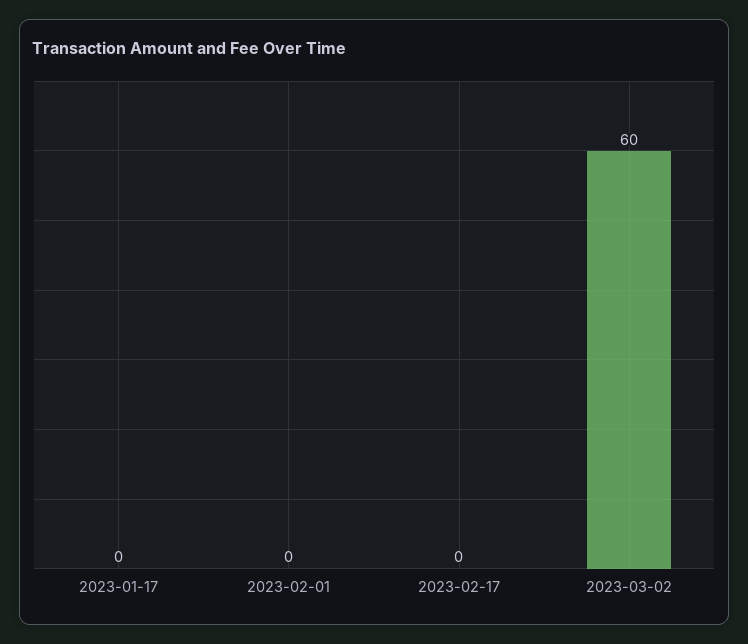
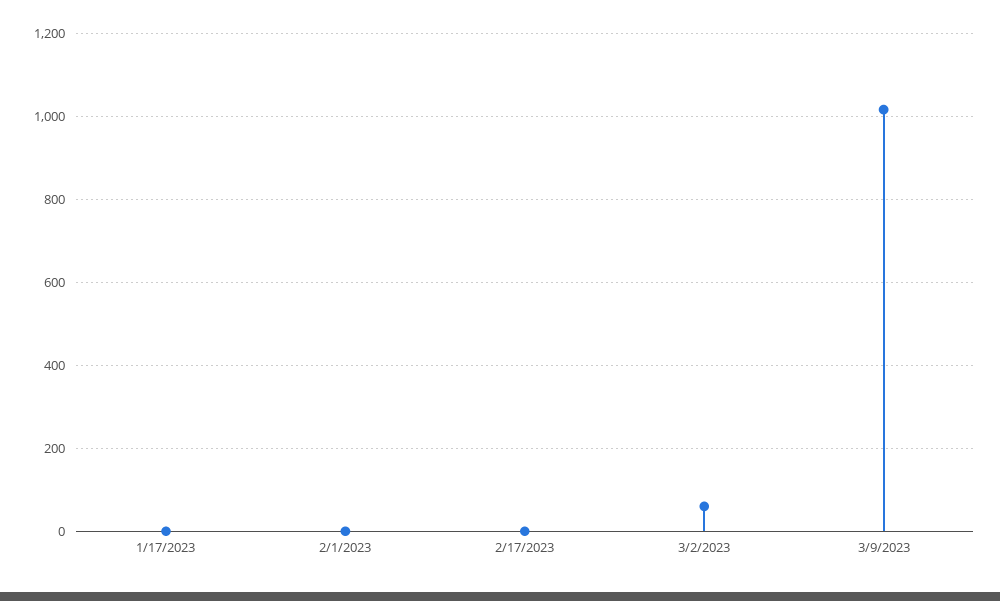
3/9/2023: none -> 1020

